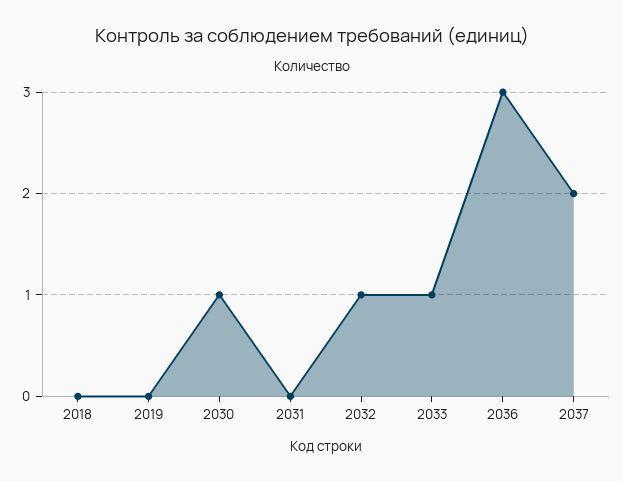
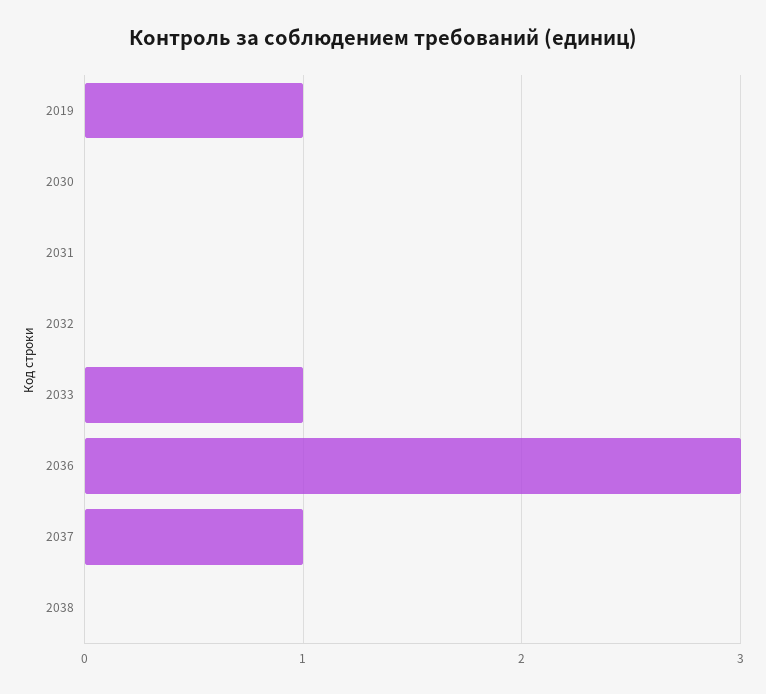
2018: 0 -> none
2019: 0 -> 1
2030: 1 -> 0
2032: 1 -> 0
2037: 2 -> 1
2038: none -> 0

